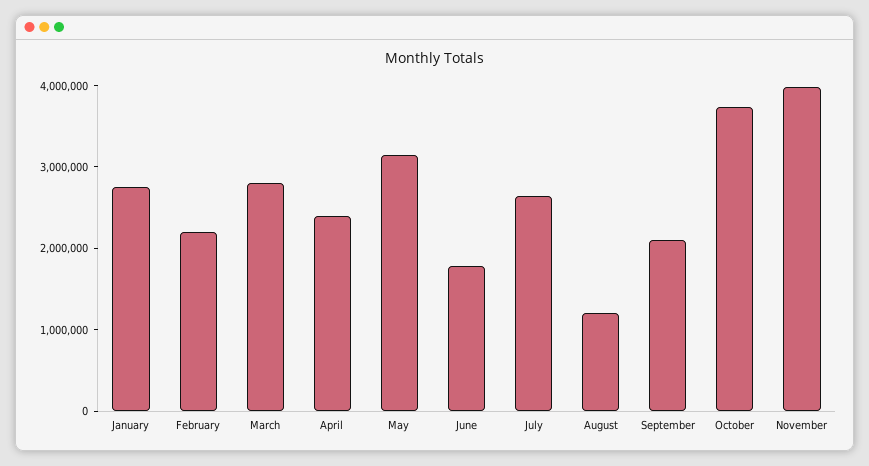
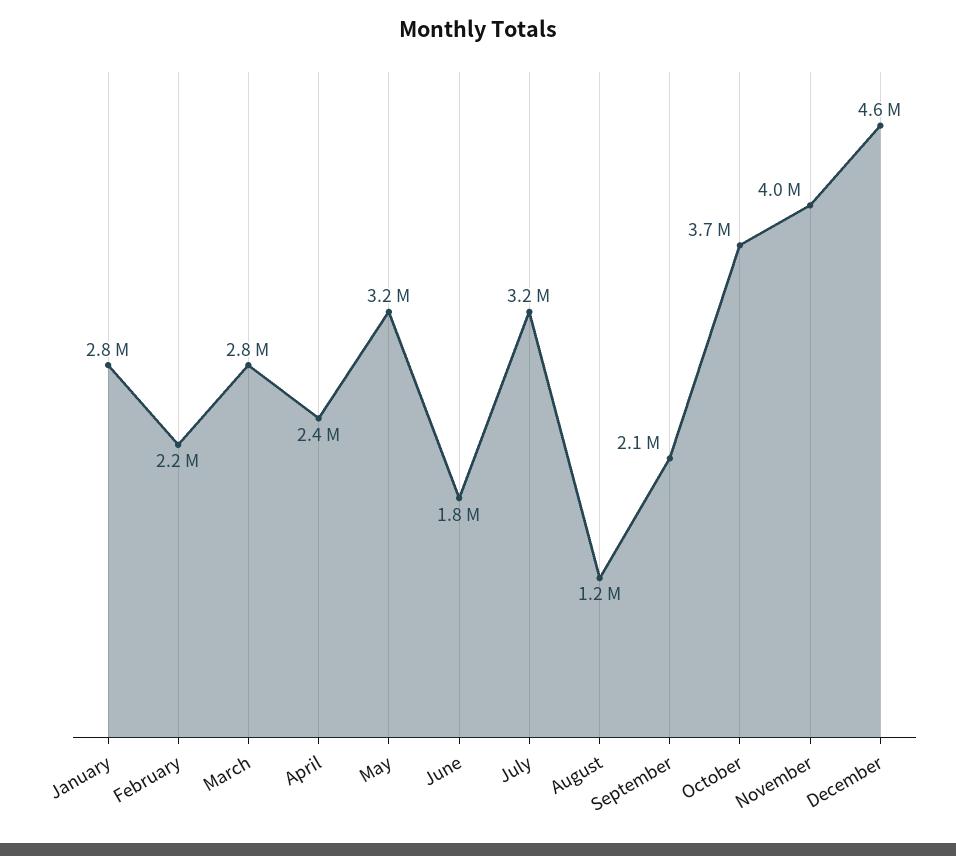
July: 2600000 -> 3200000
December: none -> 4600000

